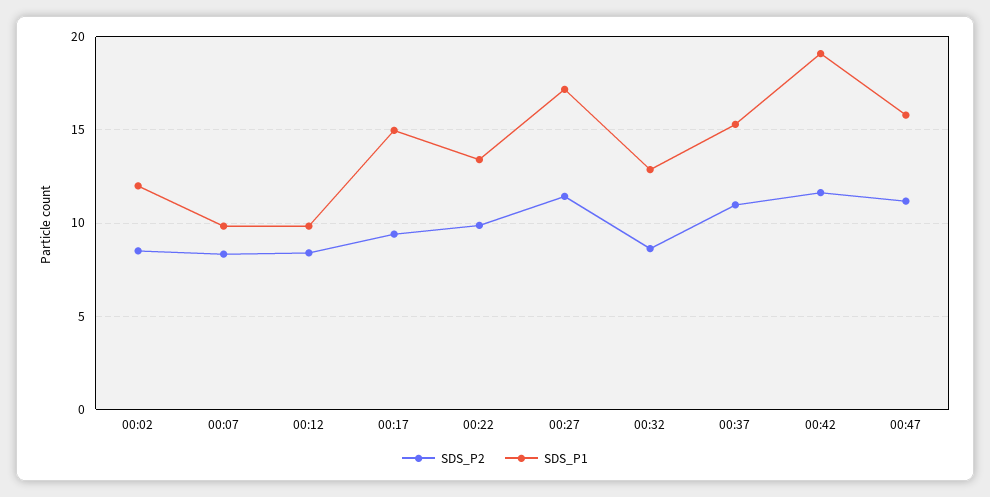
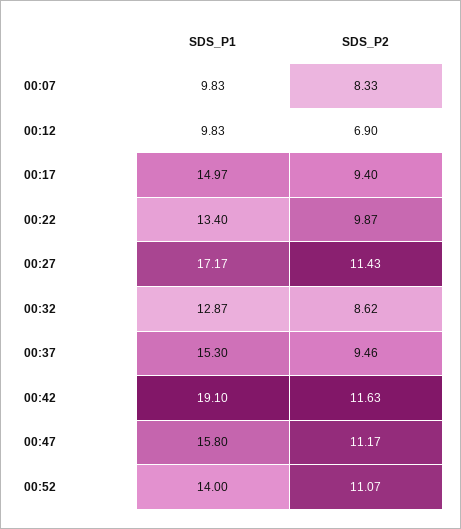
SDS_P2, 00:02: 8.5 -> none
SDS_P1, 00:02: 12 -> none
SDS_P2, 00:12: 8.5 -> 6.9
SDS_P2, 00:37: 11 -> 9.46
SDS_P1, 00:52: none -> 14
SDS_P2, 00:52: none -> 11.07

